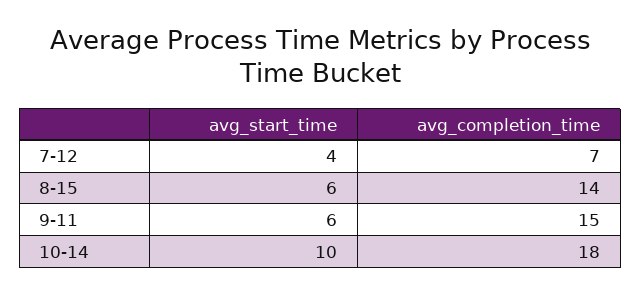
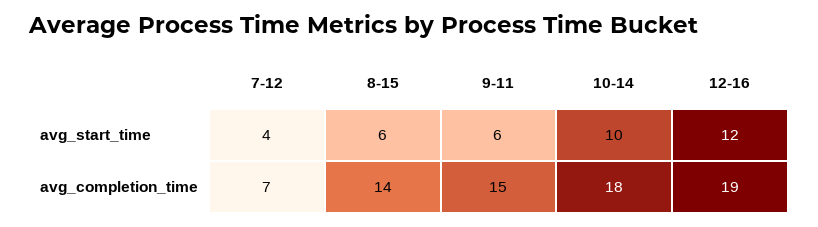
avg_start_time, 12-16: none -> 12
avg_completion_time, 12-16: none -> 19

